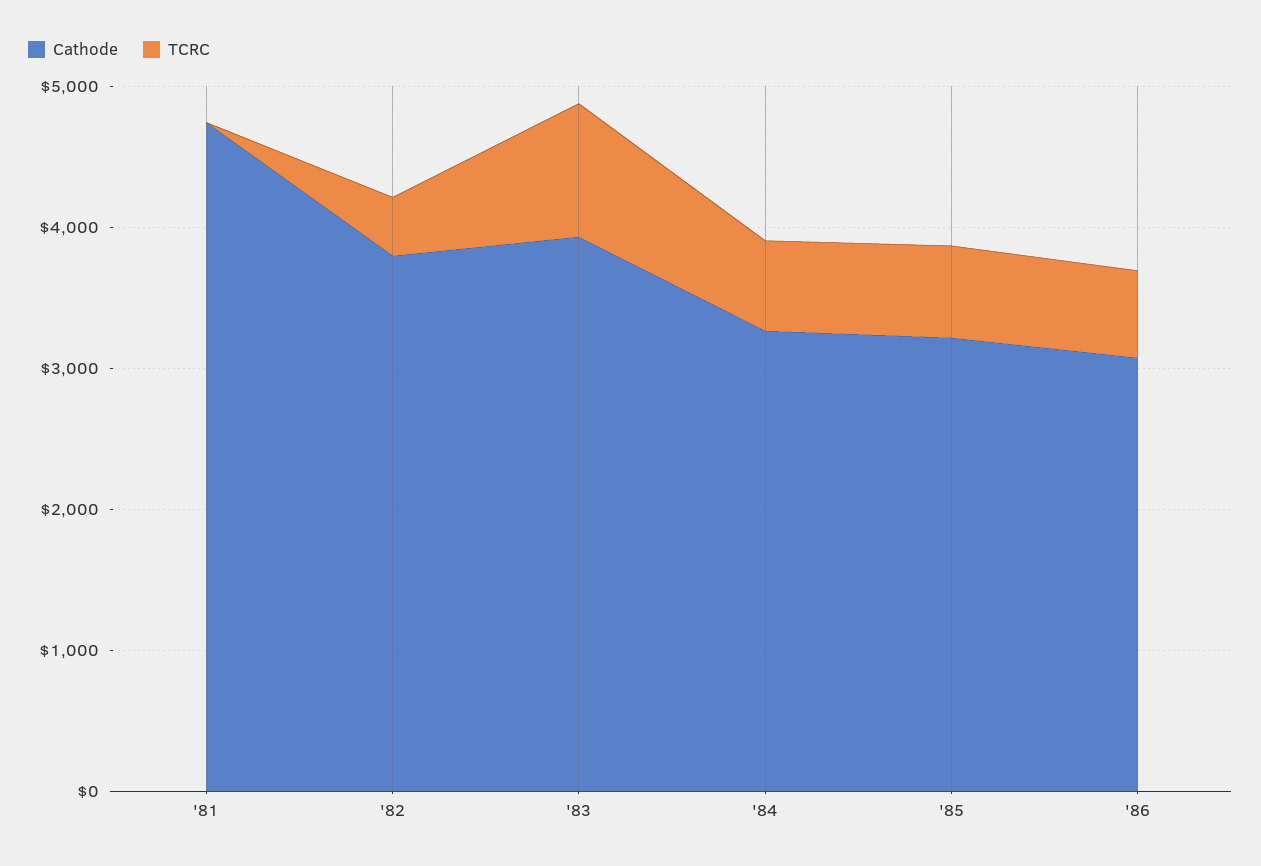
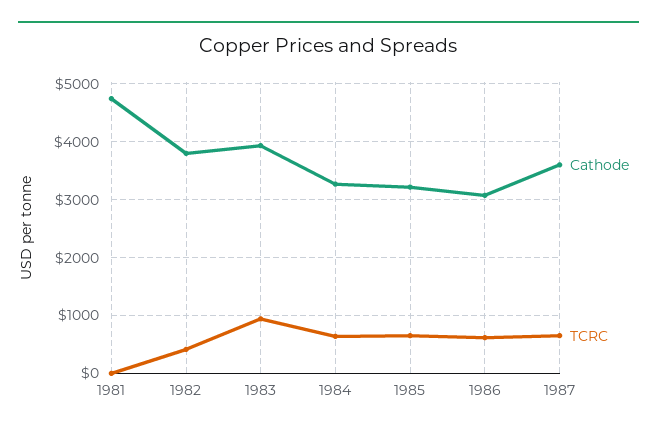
Cathode, 1987: none -> 3600
TCRC, 1987: none -> 600

